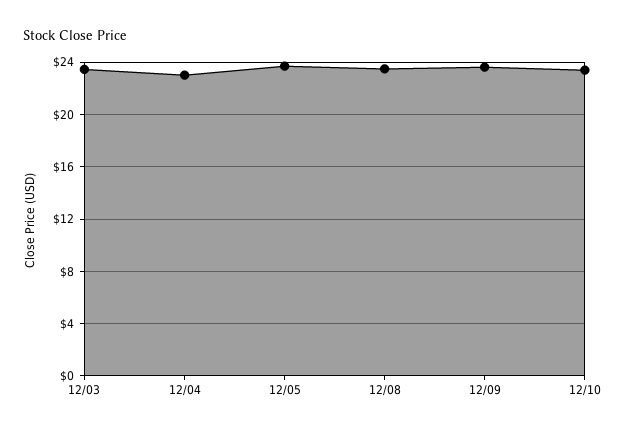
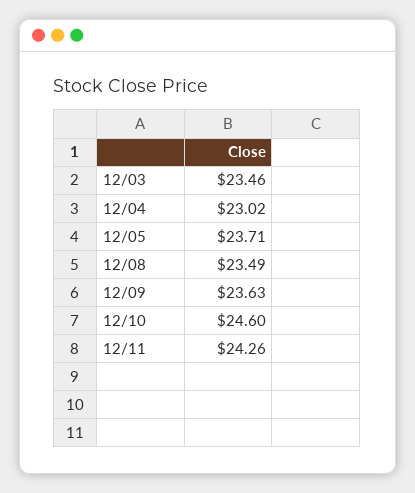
12/10: 23.5 -> 24.6
12/11: none -> 24.26

